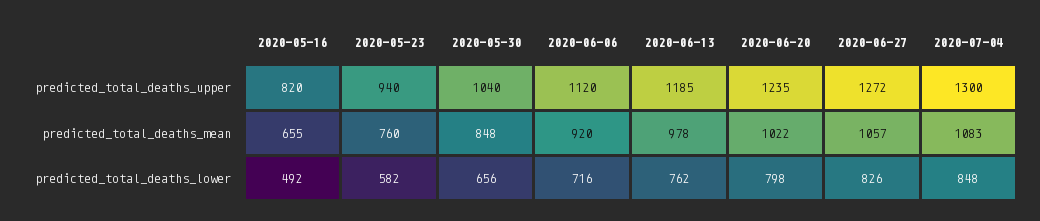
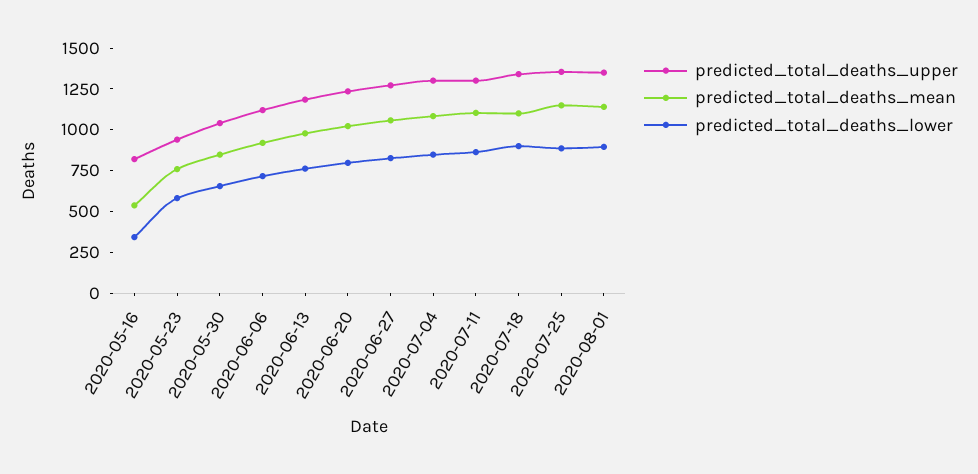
predicted_total_deaths_mean, 2020-05-16: 655 -> 550
predicted_total_deaths_lower, 2020-05-16: 492 -> 350
predicted_total_deaths_upper, 2020-07-11: none -> 1300
predicted_total_deaths_mean, 2020-07-11: none -> 1100
predicted_total_deaths_lower, 2020-07-11: none -> 850
predicted_total_deaths_upper, 2020-07-18: none -> 1350
predicted_total_deaths_mean, 2020-07-18: none -> 1100
predicted_total_deaths_lower, 2020-07-18: none -> 900
predicted_total_deaths_upper, 2020-07-25: none -> 1350
predicted_total_deaths_mean, 2020-07-25: none -> 1150
predicted_total_deaths_lower, 2020-07-25: none -> 900
predicted_total_deaths_upper, 2020-08-01: none -> 1350
predicted_total_deaths_mean, 2020-08-01: none -> 1150
predicted_total_deaths_lower, 2020-08-01: none -> 900

